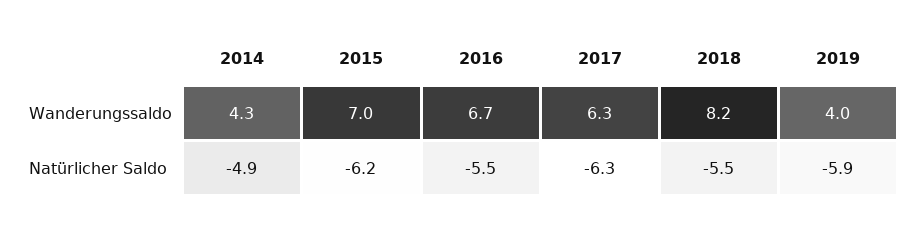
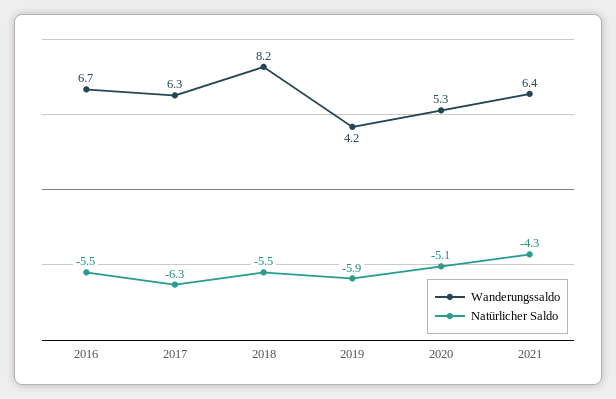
Wanderungssaldo, 2014: 4.3 -> none
Wanderungssaldo, 2015: 7 -> none
Wanderungssaldo, 2019: 4 -> 4.2
Natürlicher Saldo, 2014: -4.9 -> none
Natürlicher Saldo, 2015: -6.2 -> none
Wanderungssaldo, 2020: none -> 5.3
Natürlicher Saldo, 2020: none -> -5.1
Wanderungssaldo, 2021: none -> 6.4
Natürlicher Saldo, 2021: none -> -4.3

